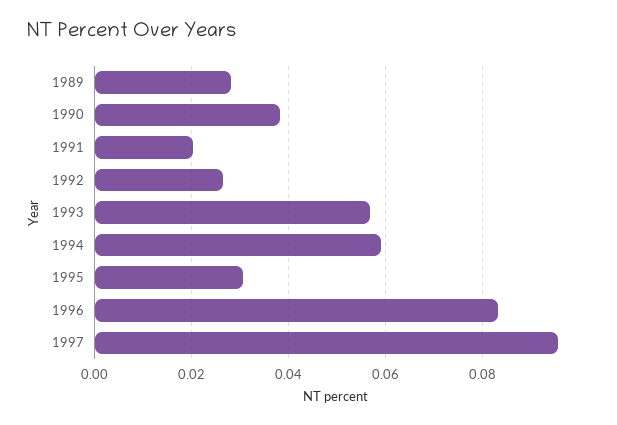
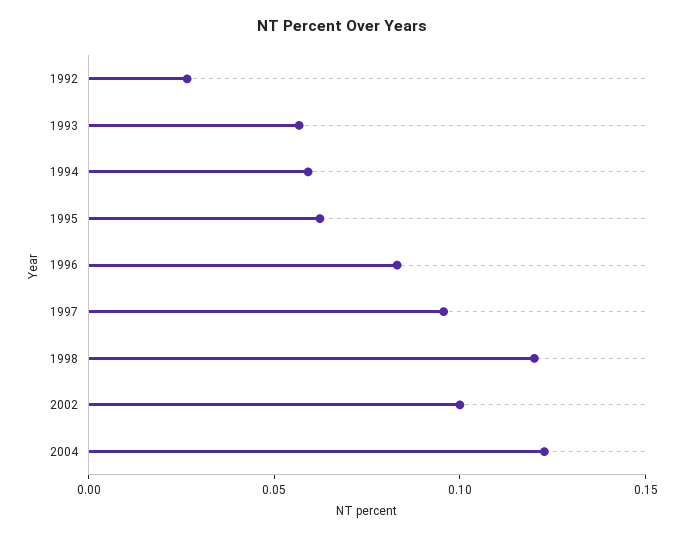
1989: 0.028 -> none
1990: 0.038 -> none
1991: 0.02 -> none
1995: 0.03 -> 0.06
1998: none -> 0.12
2002: none -> 0.1
2004: none -> 0.12

